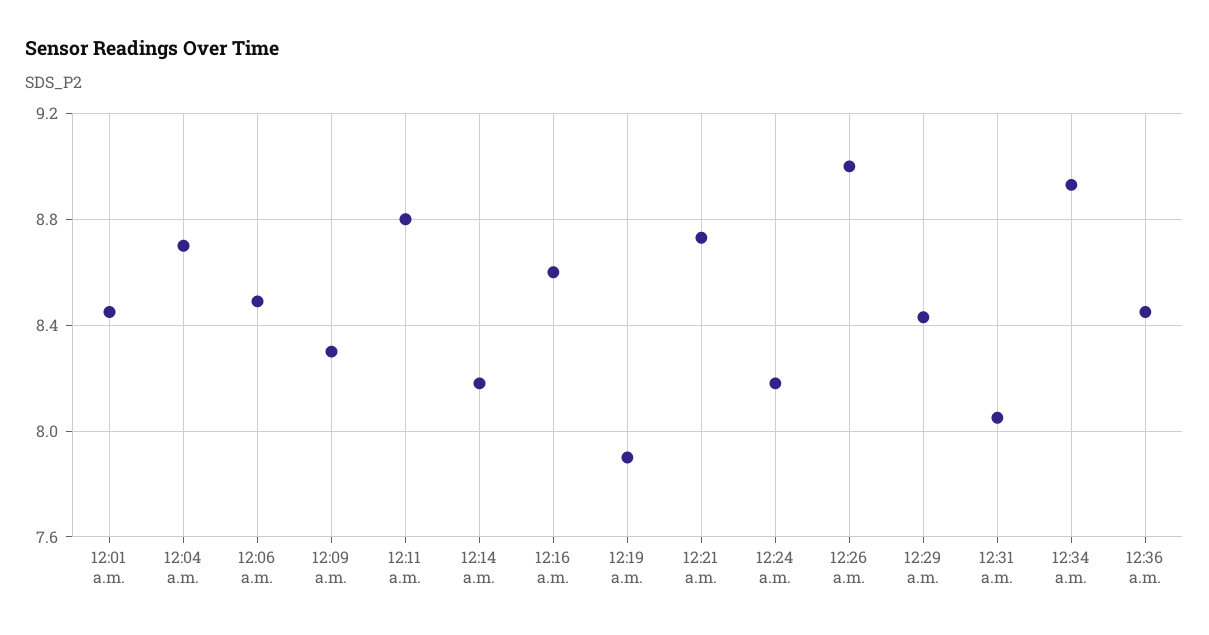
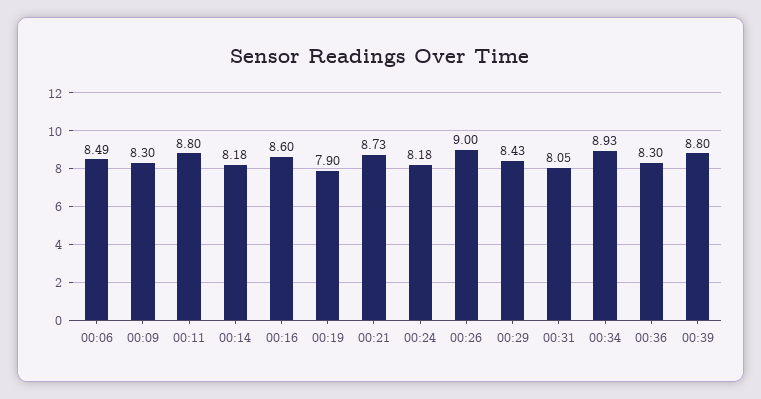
12:01 a.m.: 8.45 -> none
12:04 a.m.: 8.7 -> none
12:36 a.m.: 8.45 -> 8.3
00:39: none -> 8.8

